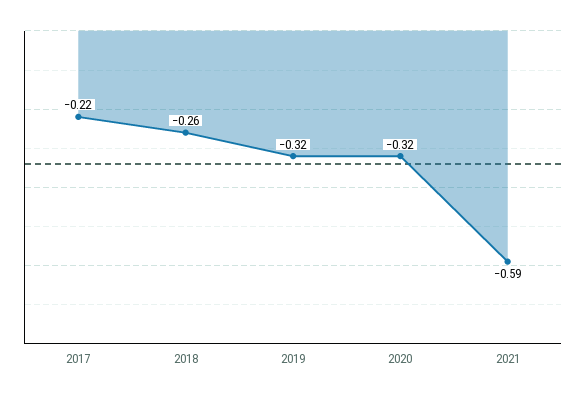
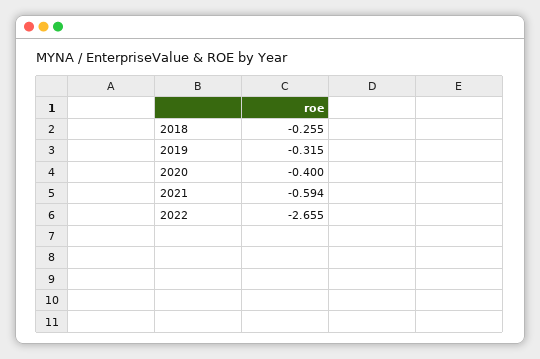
2017: -0.22 -> none
2020: -0.32 -> -0.4
2022: none -> -2.655

